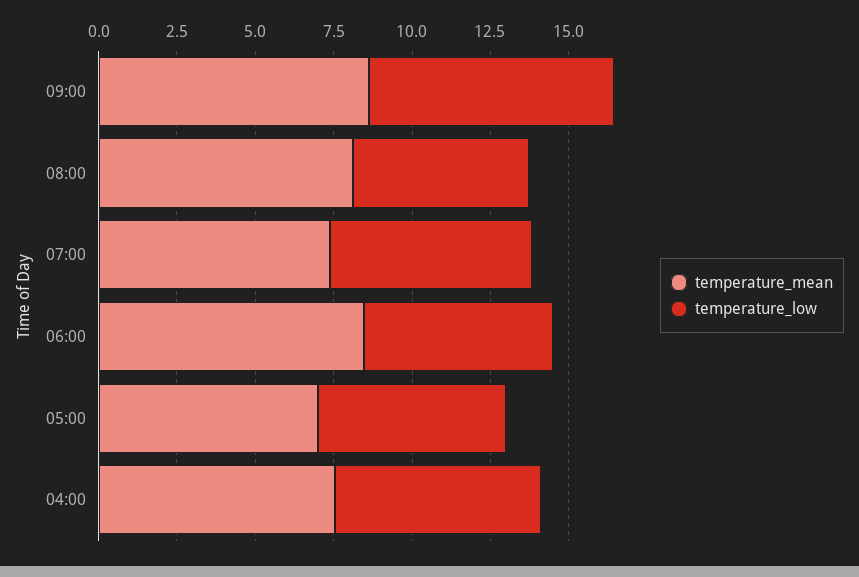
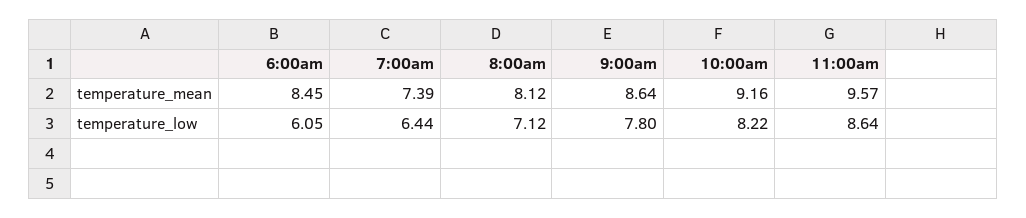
temperature_low, 08:00: 5.5 -> 7.12
temperature_mean, 05:00: 7 -> none
temperature_low, 05:00: 6 -> none
temperature_mean, 04:00: 7.5 -> none
temperature_low, 04:00: 6.5 -> none
temperature_mean, 10:00am: none -> 9.16
temperature_mean, 11:00am: none -> 9.57
temperature_low, 10:00am: none -> 8.22
temperature_low, 11:00am: none -> 8.64

